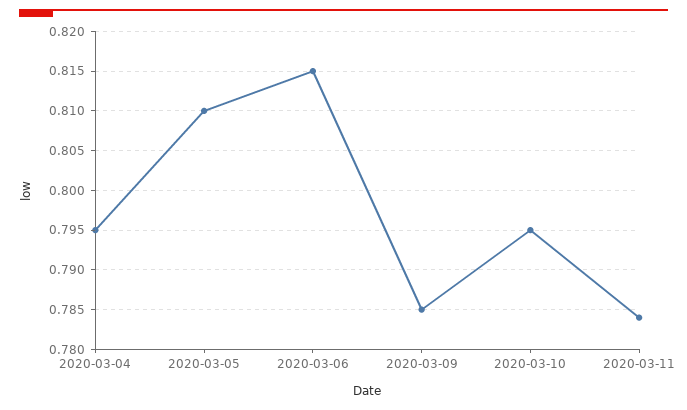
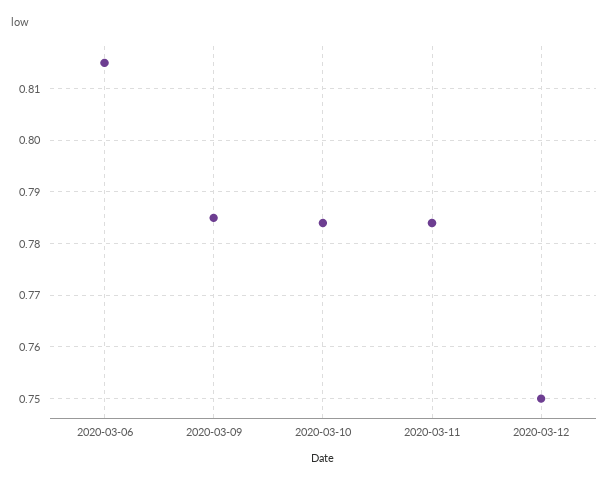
2020-03-04: 0.795 -> none
2020-03-05: 0.81 -> none
2020-03-10: 0.795 -> 0.785
2020-03-12: none -> 0.75

